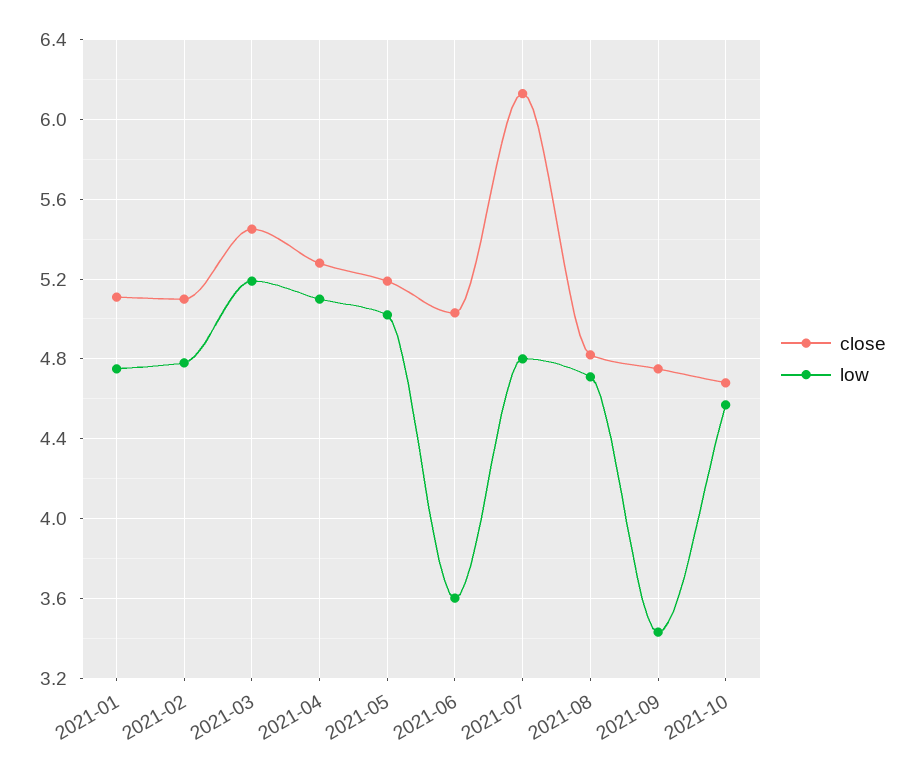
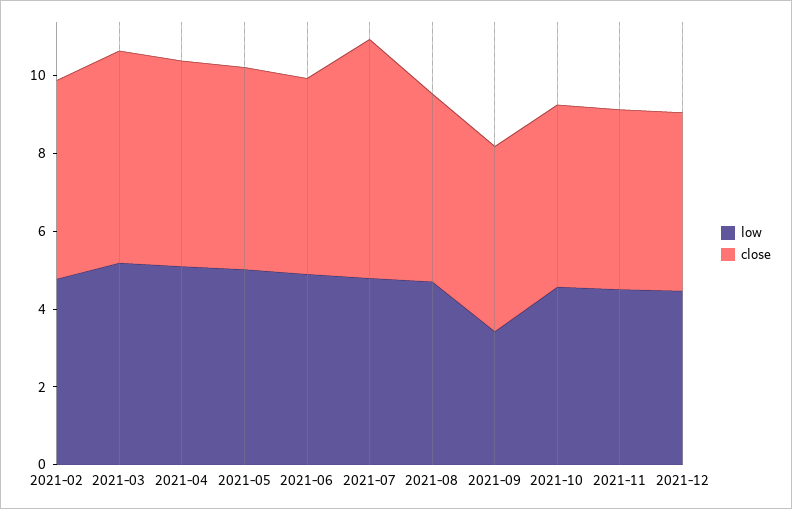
close, 2021-01: 5.1 -> none
low, 2021-01: 4.75 -> none
low, 2021-06: 3.6 -> 5
low, 2021-11: none -> 4.5
close, 2021-11: none -> 4.5
low, 2021-12: none -> 4.5
close, 2021-12: none -> 4.5

